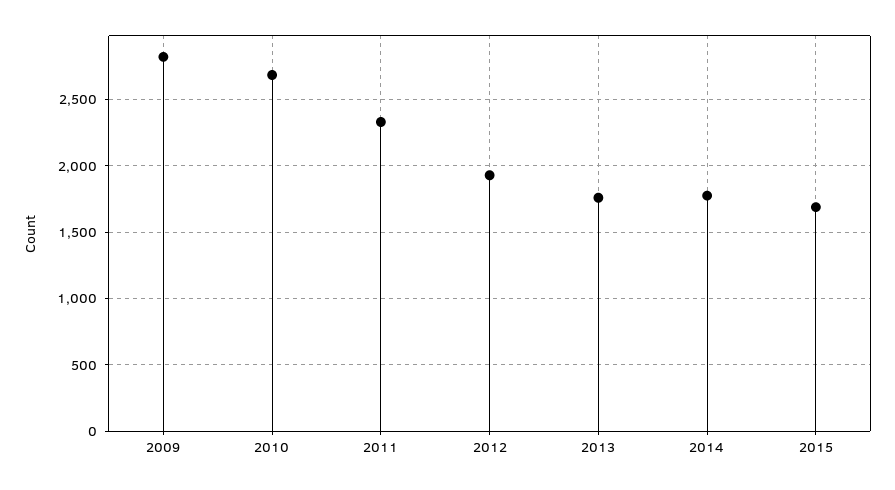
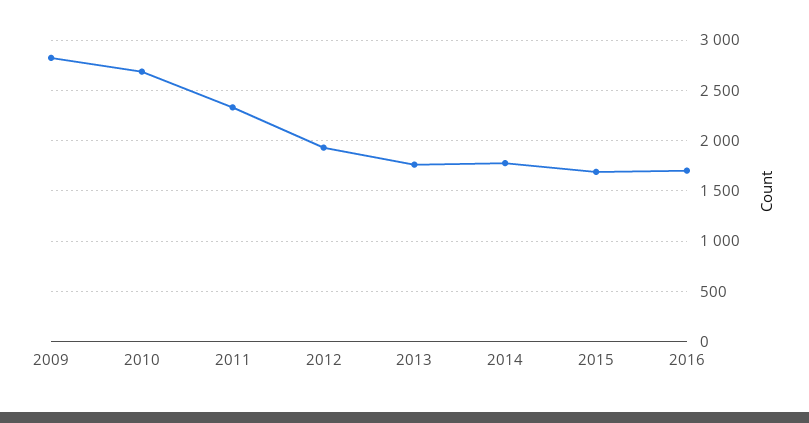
2016: none -> 1700

